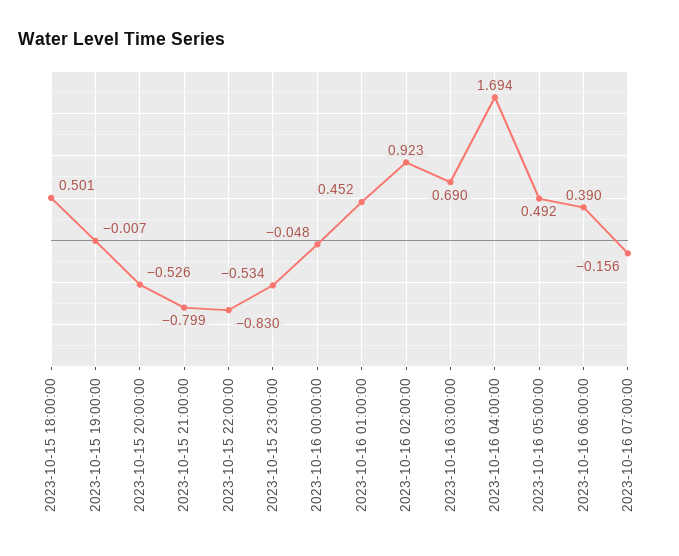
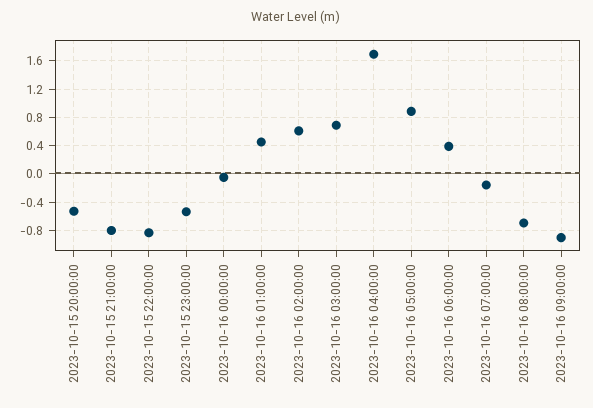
2023-10-15 18:00:00: 0.501 -> none
2023-10-15 19:00:00: -0.007 -> none
2023-10-16 02:00:00: 0.923 -> 0.6
2023-10-16 05:00:00: 0.492 -> 0.9
2023-10-16 08:00:00: none -> -0.7
2023-10-16 09:00:00: none -> -0.9

